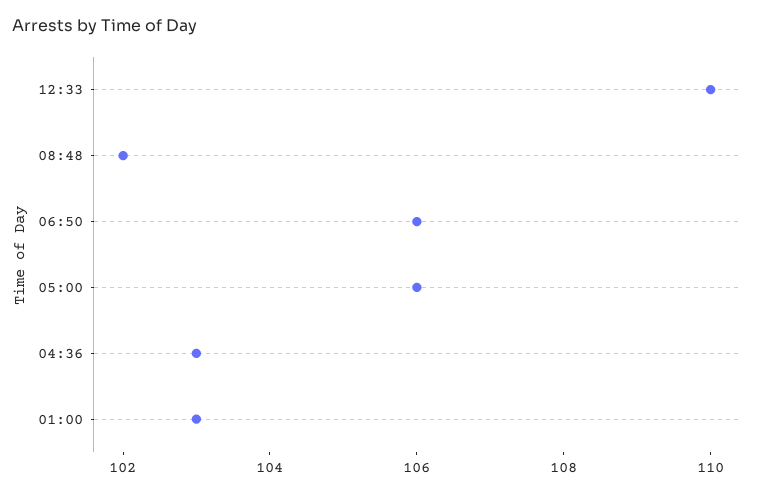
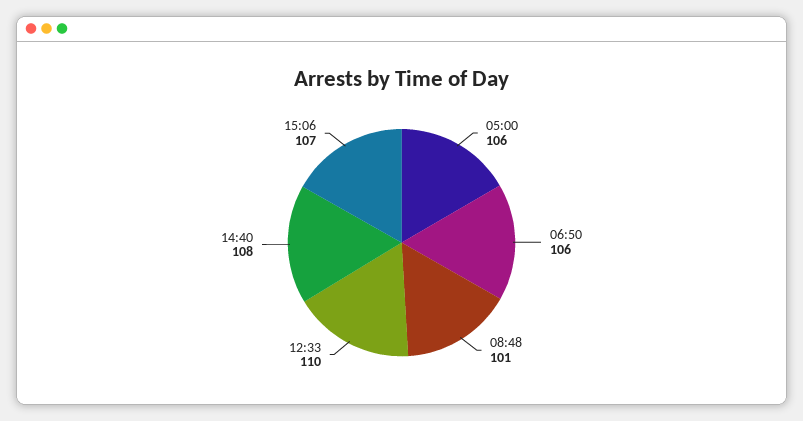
08:48: 102 -> 101
04:36: 103 -> none
01:00: 103 -> none
14:40: none -> 108
15:06: none -> 107

